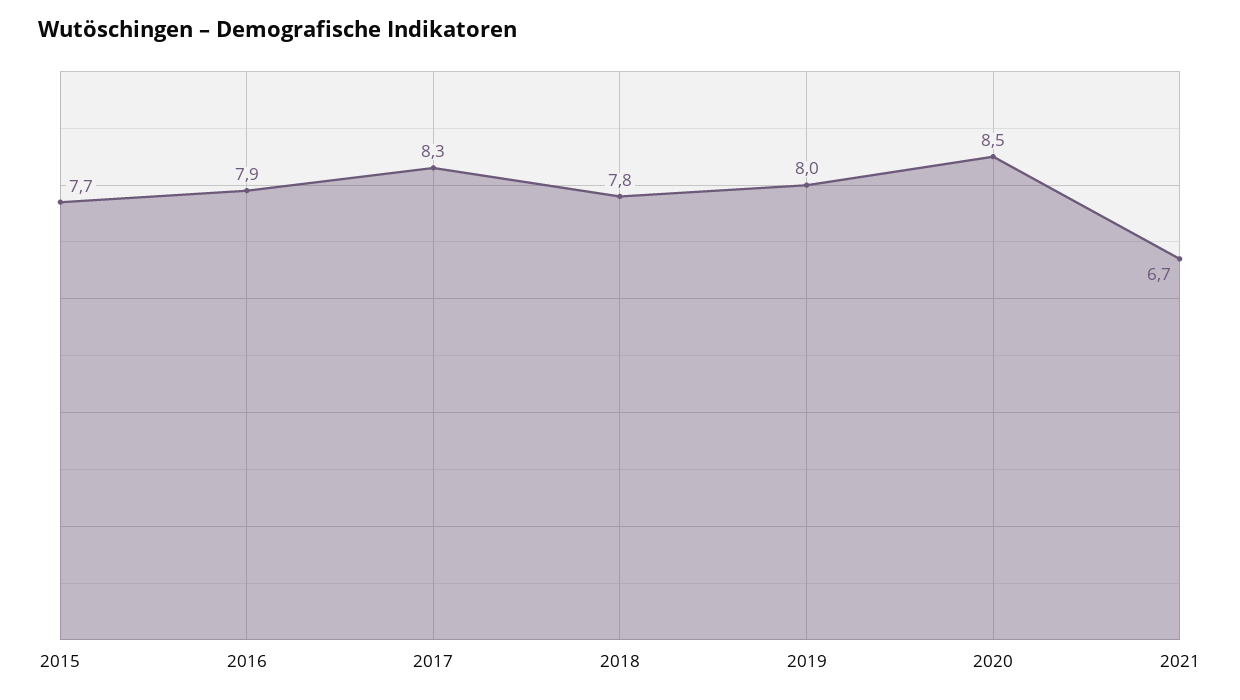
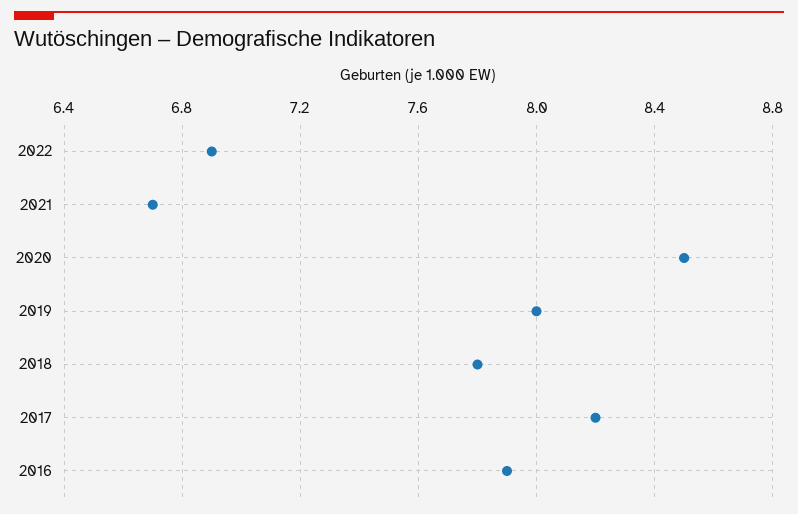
2015: 7.7 -> none
2017: 8.3 -> 8.2
2022: none -> 6.9

